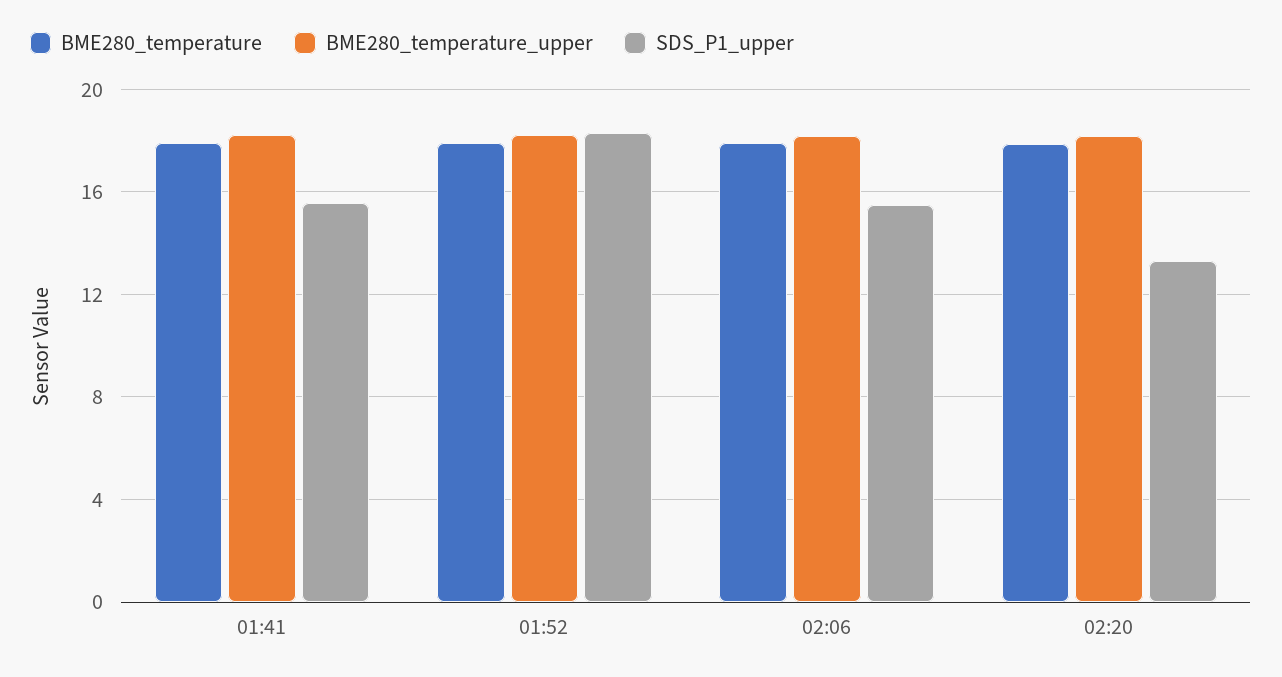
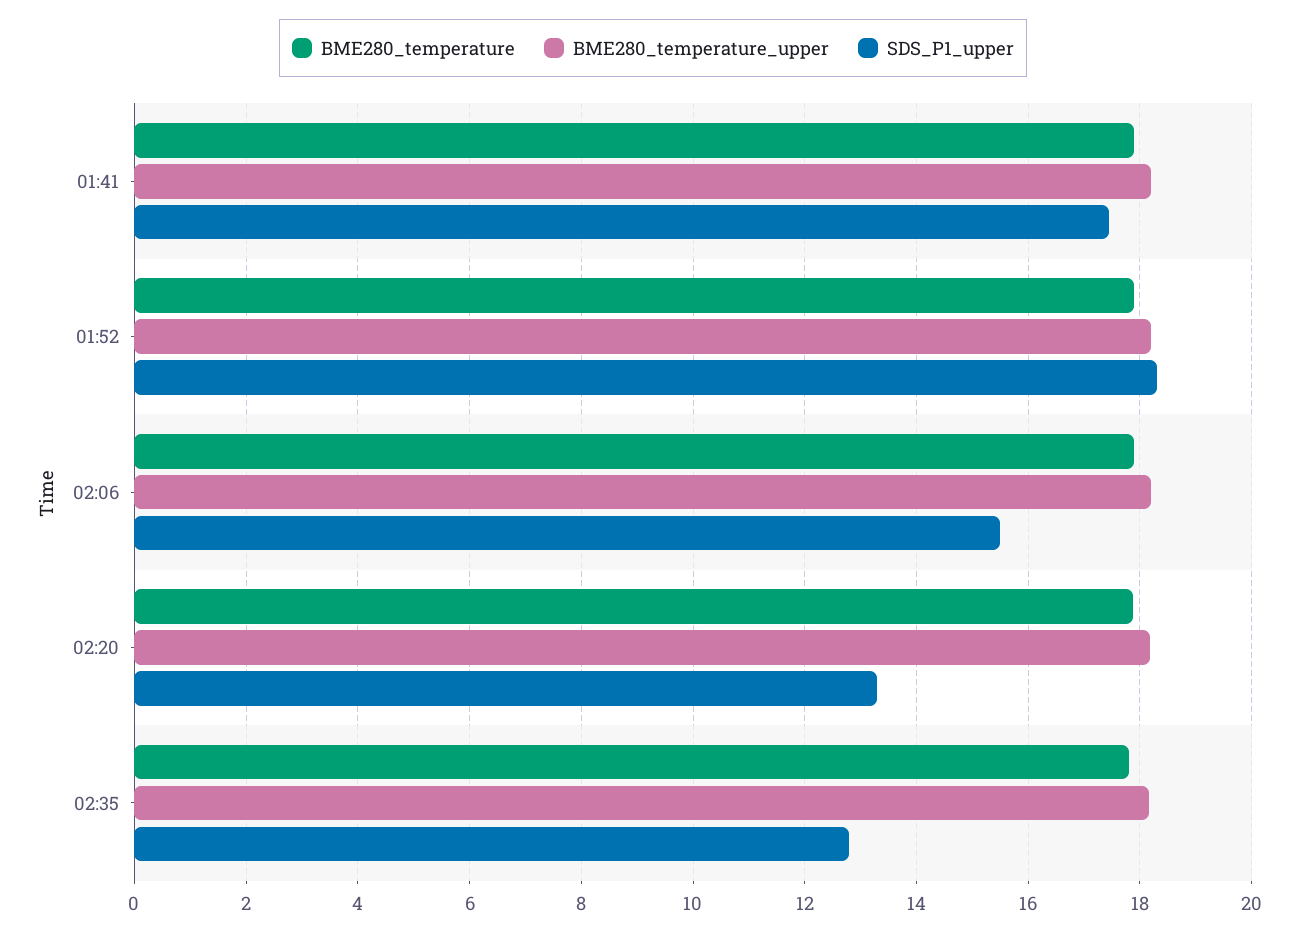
SDS_P1_upper, 01:41: 15.5 -> 17.4
BME280_temperature, 02:35: none -> 17.8
BME280_temperature_upper, 02:35: none -> 18.2
SDS_P1_upper, 02:35: none -> 12.8

